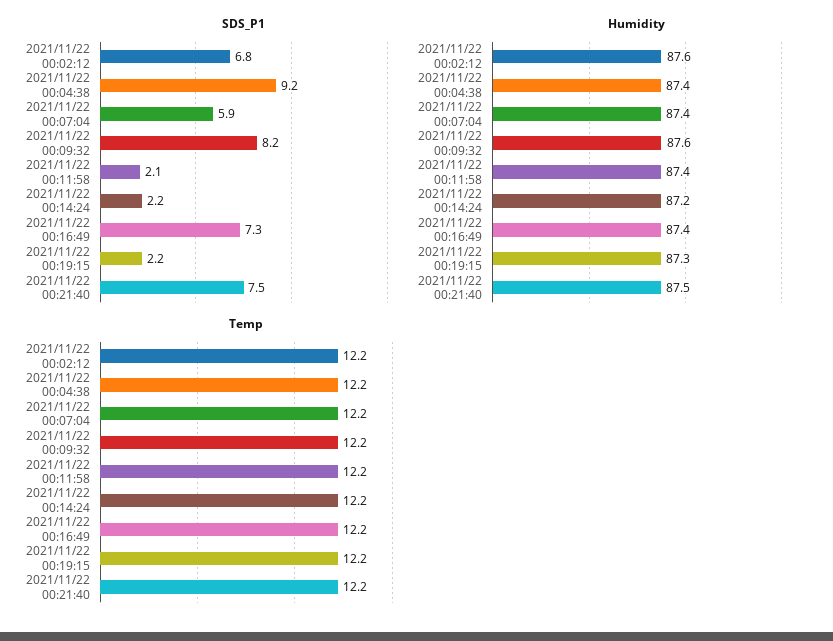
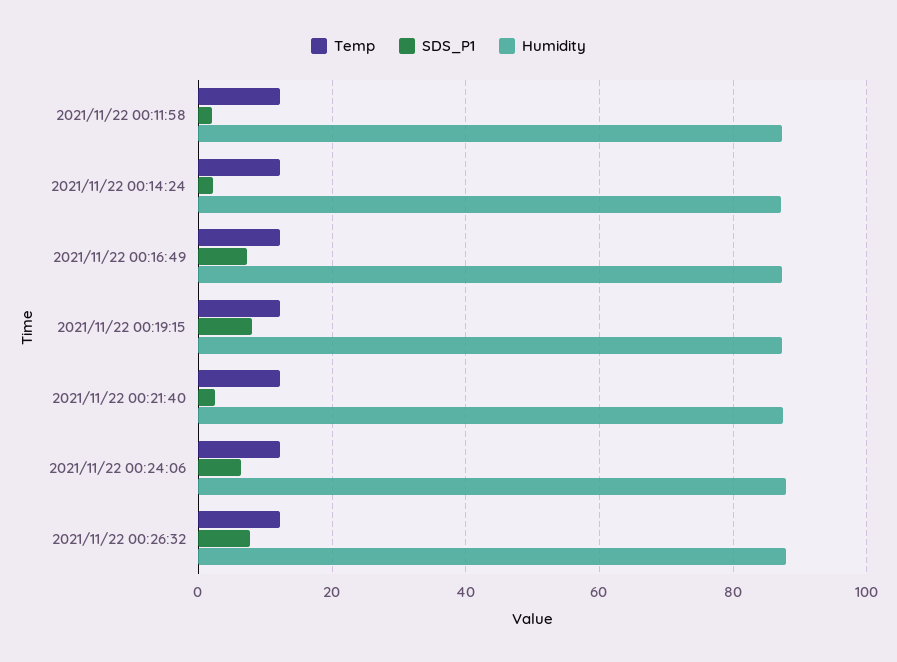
SDS_P1, 2021/11/22 00:02:12: 6.8 -> none
SDS_P1, 2021/11/22 00:04:38: 9.2 -> none
SDS_P1, 2021/11/22 00:07:04: 5.9 -> none
SDS_P1, 2021/11/22 00:09:32: 8.2 -> none
SDS_P1, 2021/11/22 00:19:15: 2.2 -> 8
SDS_P1, 2021/11/22 00:21:40: 7.5 -> 2
Humidity, 2021/11/22 00:02:12: 87.6 -> none
Humidity, 2021/11/22 00:04:38: 87.4 -> none
Humidity, 2021/11/22 00:07:04: 87.4 -> none
Humidity, 2021/11/22 00:09:32: 87.6 -> none
Temp, 2021/11/22 00:02:12: 12.2 -> none
Temp, 2021/11/22 00:04:38: 12.2 -> none
Temp, 2021/11/22 00:07:04: 12.2 -> none
Temp, 2021/11/22 00:09:32: 12.2 -> none
Temp, 2021/11/22 00:24:06: none -> 12
SDS_P1, 2021/11/22 00:24:06: none -> 6
Humidity, 2021/11/22 00:24:06: none -> 88
Temp, 2021/11/22 00:26:32: none -> 12
SDS_P1, 2021/11/22 00:26:32: none -> 8
Humidity, 2021/11/22 00:26:32: none -> 88

